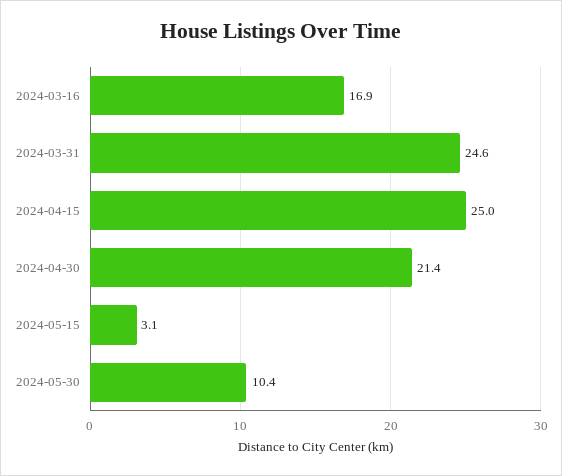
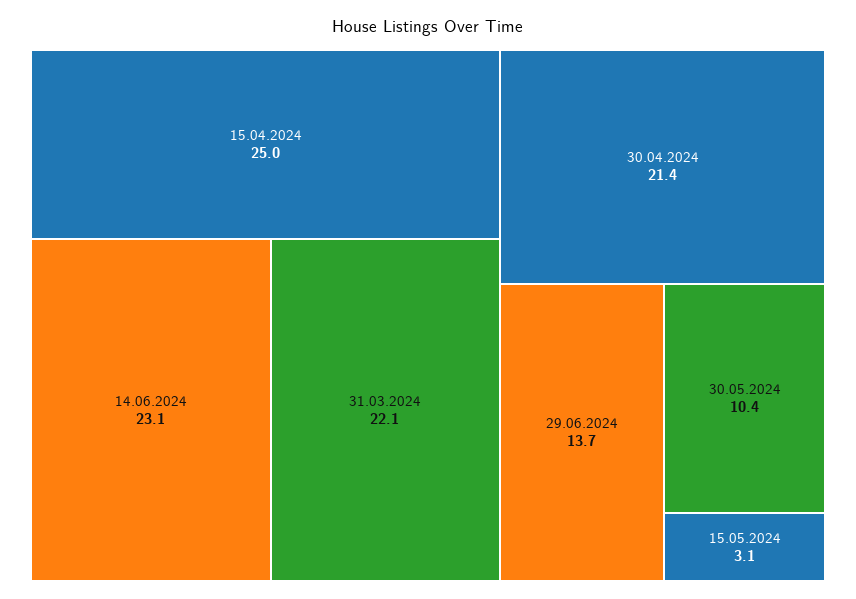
2024-03-16: 16.9 -> none
2024-03-31: 24.6 -> 22.1
14.06.2024: none -> 23.1
29.06.2024: none -> 13.7

